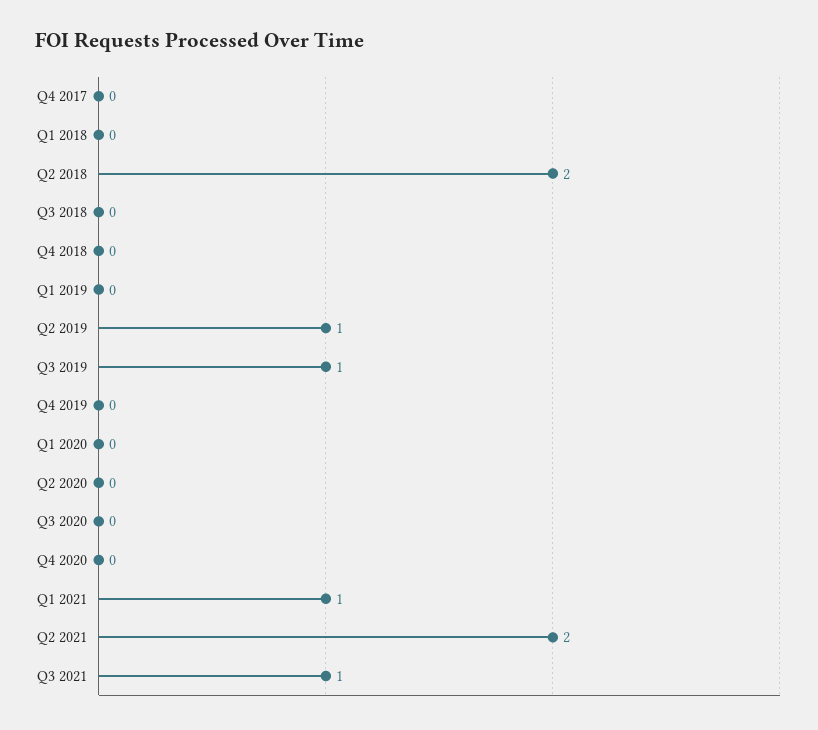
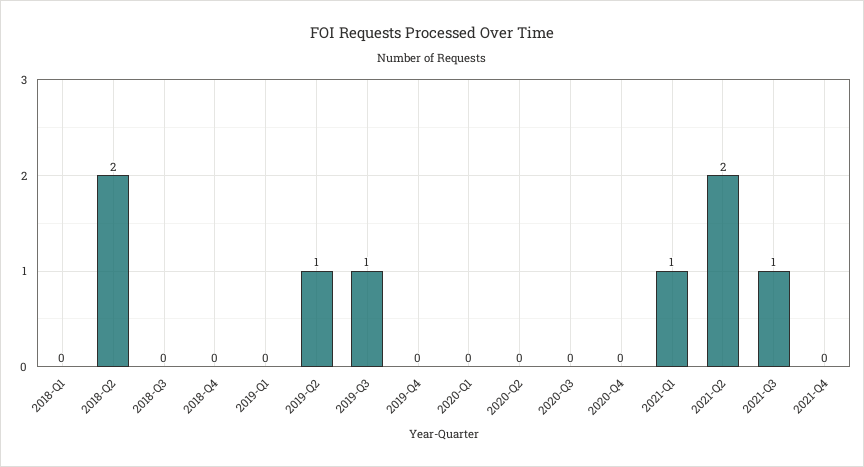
Q4 2017: 0 -> none
2021-Q4: none -> 0

